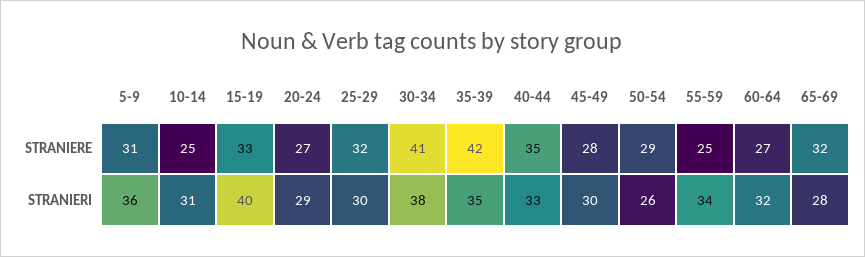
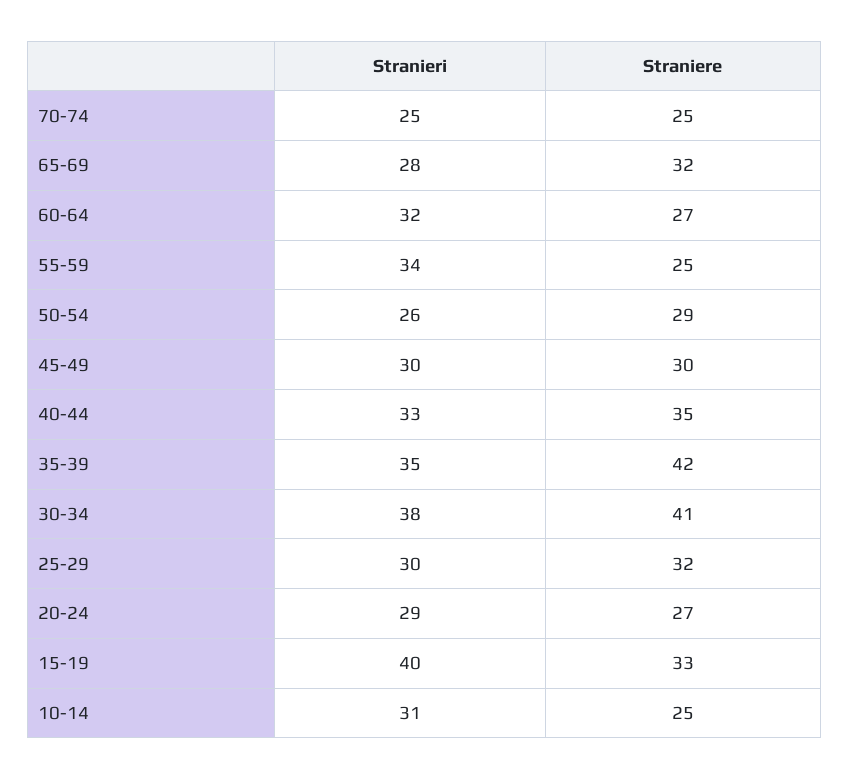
5-9, STRANIERE: 31 -> none
45-49, STRANIERE: 28 -> 30
5-9, STRANIERI: 36 -> none
70-74, STRANIERI: none -> 25
70-74, STRANIERE: none -> 25

